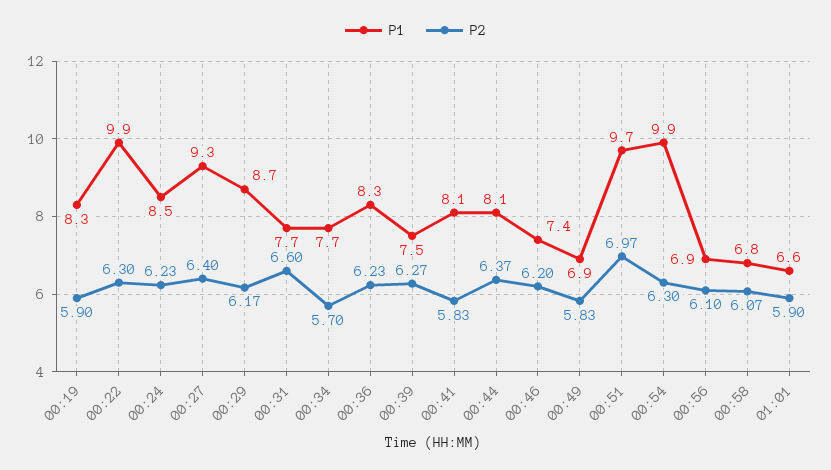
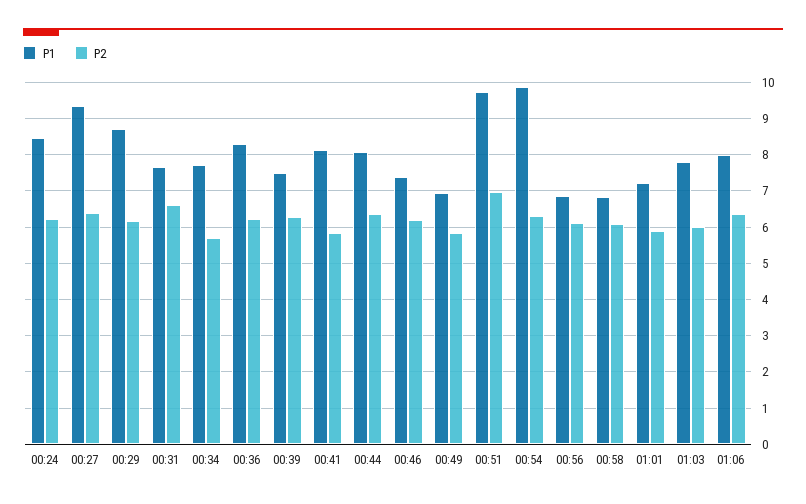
P1, 00:19: 8.3 -> none
P2, 00:19: 5.9 -> none
P1, 00:22: 9.9 -> none
P2, 00:22: 6.3 -> none
P1, 01:01: 6.6 -> 7.2
P1, 01:03: none -> 7.8
P2, 01:03: none -> 6
P1, 01:06: none -> 8
P2, 01:06: none -> 6.4

